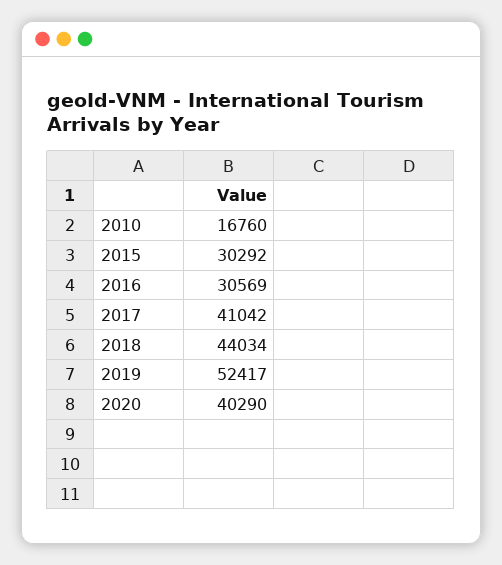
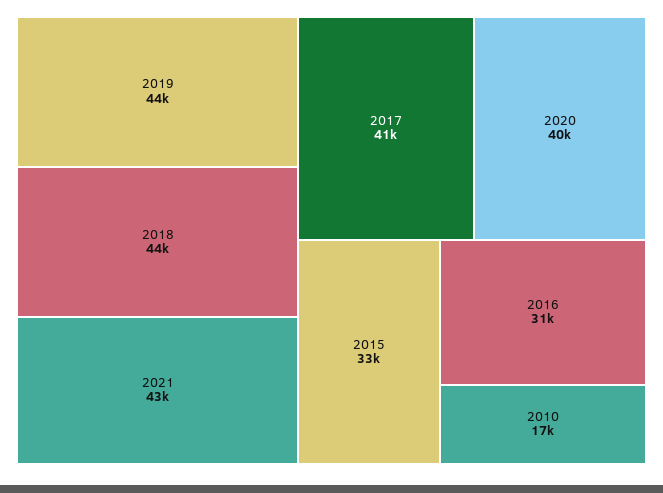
2015: 30292 -> 33000
2019: 52417 -> 44000
2021: none -> 43000

